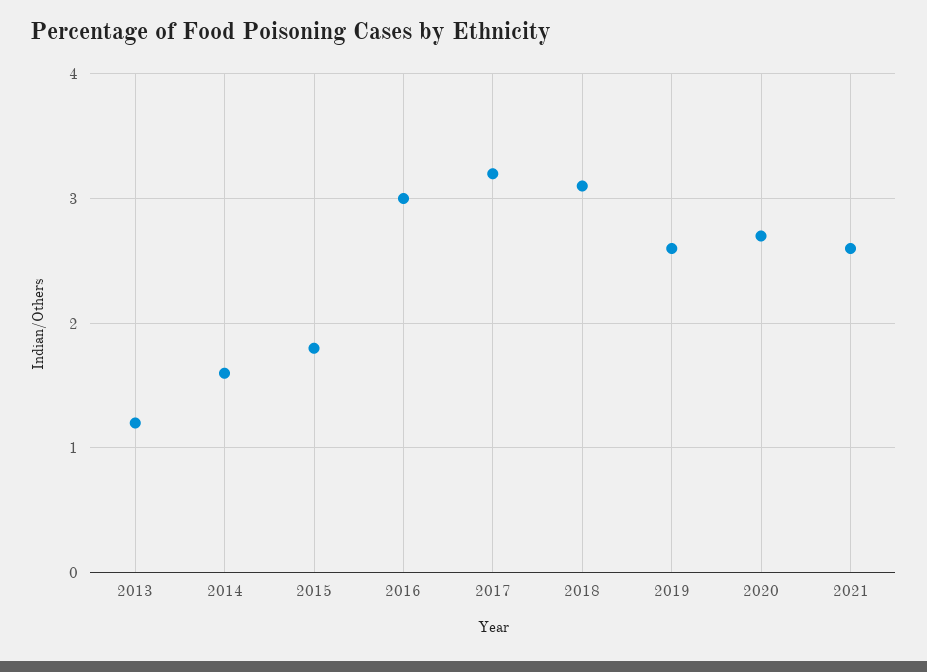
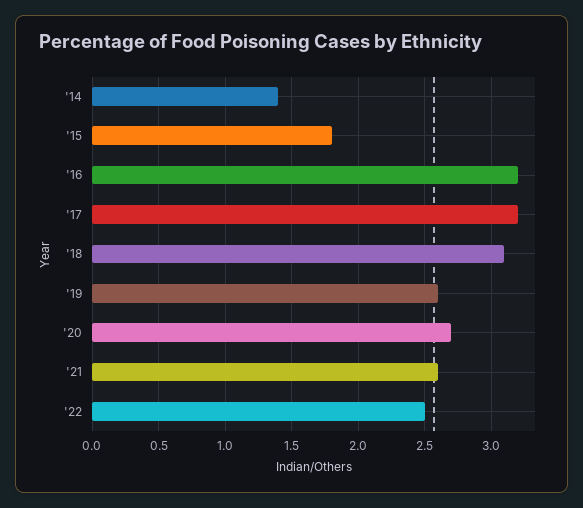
2013: 1.2 -> none
2014: 1.6 -> 1.4
2016: 3 -> 3.2
'22: none -> 2.5

